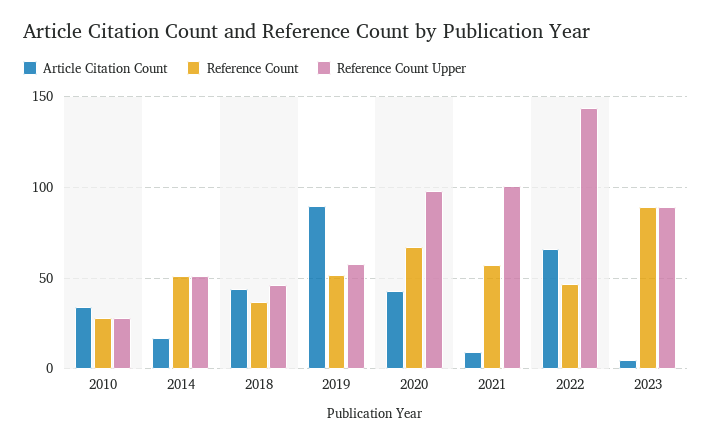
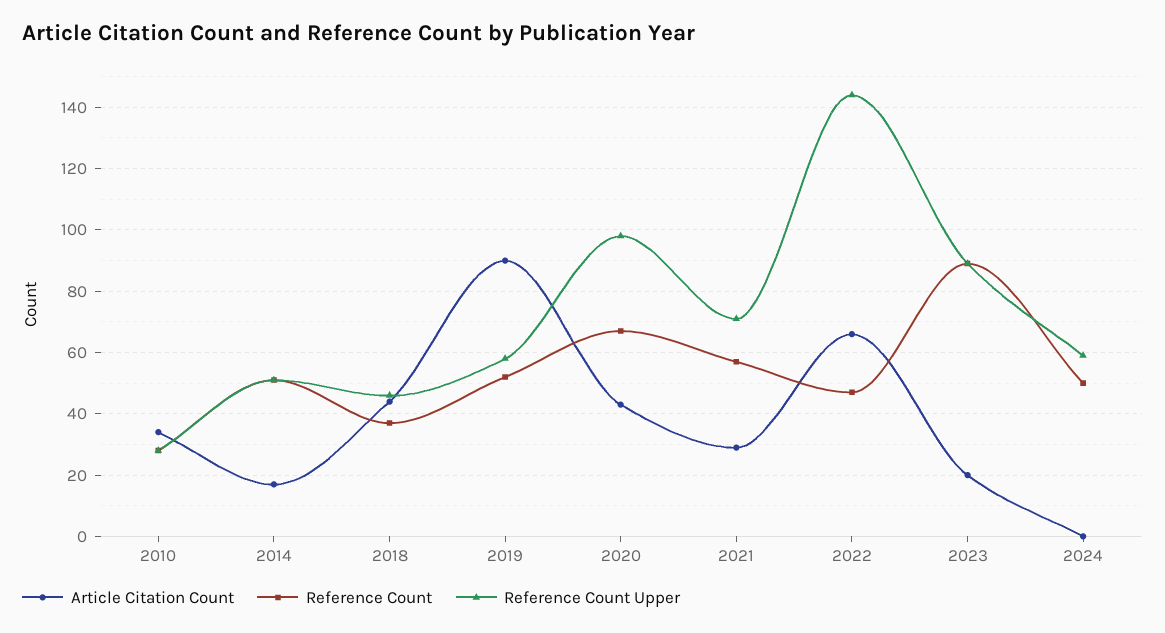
Article Citation Count, 2021: 10 -> 30
Reference Count Upper, 2021: 100 -> 70
Article Citation Count, 2023: 5 -> 20
Article Citation Count, 2024: none -> 0
Reference Count, 2024: none -> 50
Reference Count Upper, 2024: none -> 60

